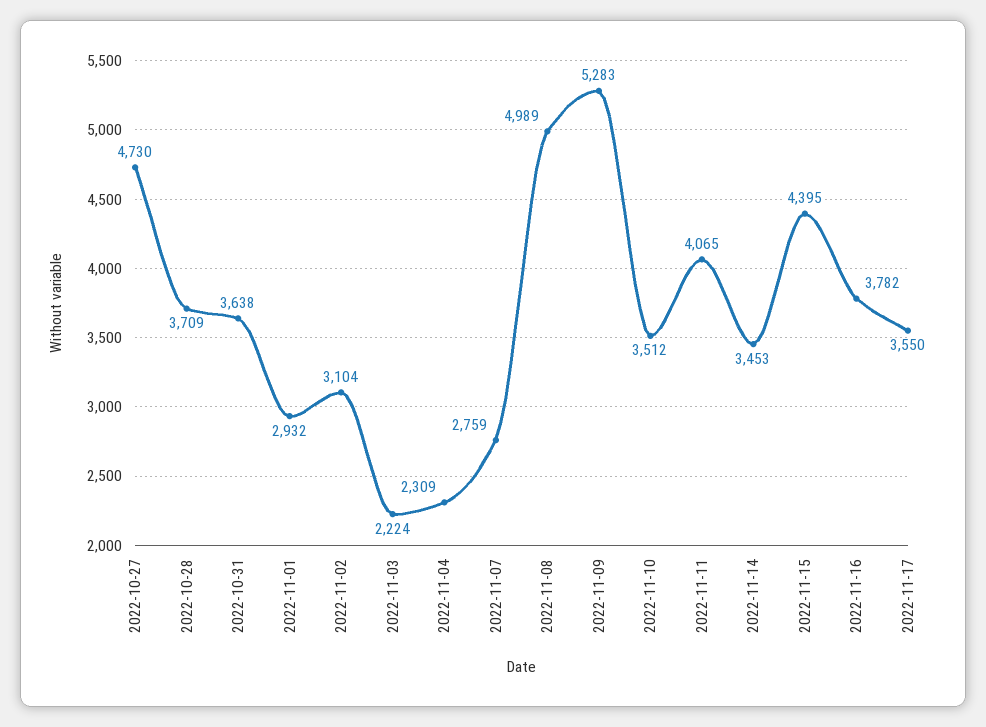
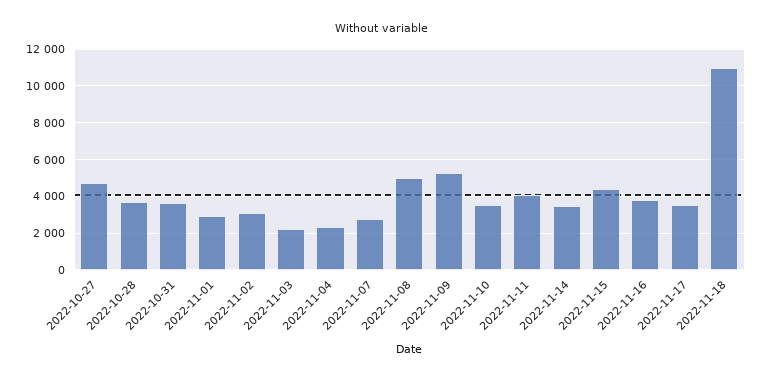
2022-11-18: none -> 11000

